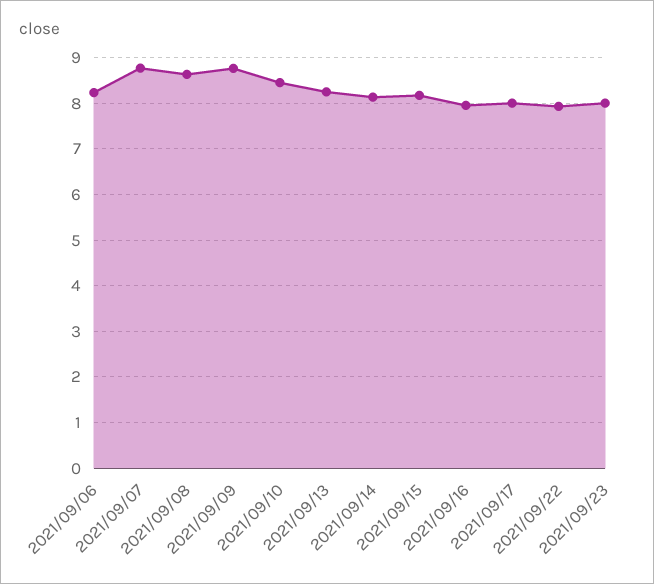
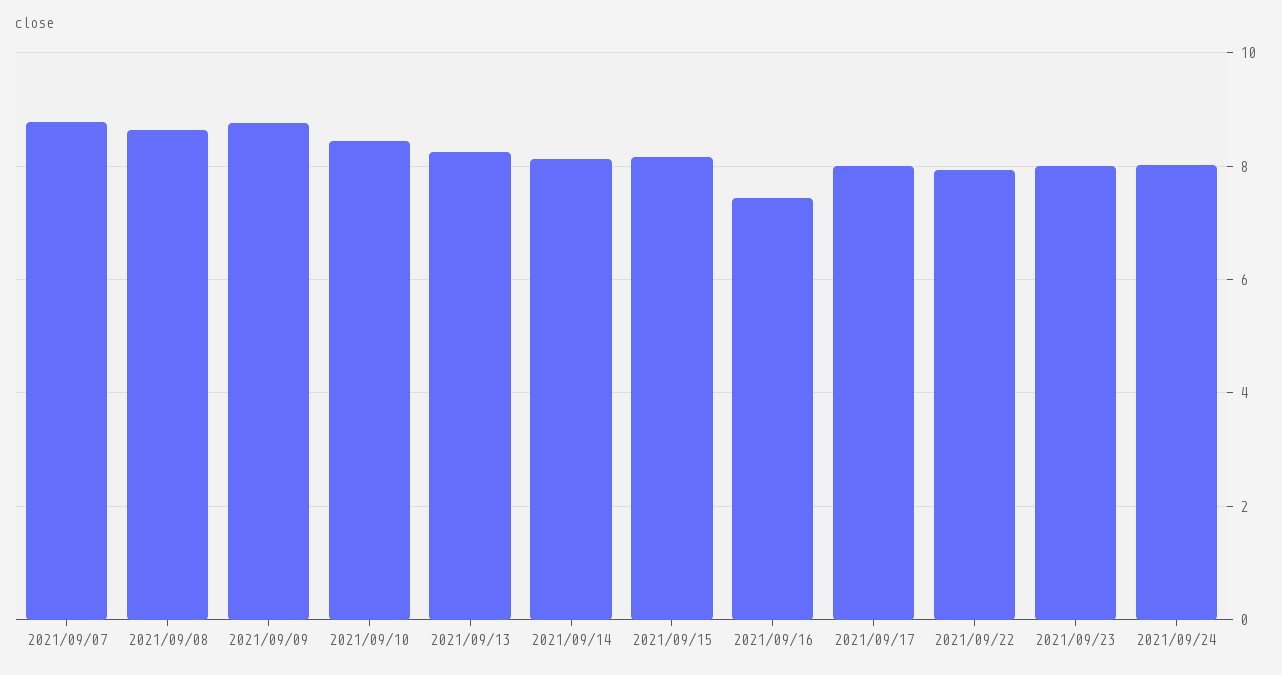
2021/09/06: 8.2 -> none
2021/09/16: 8 -> 7.4
2021/09/24: none -> 8

